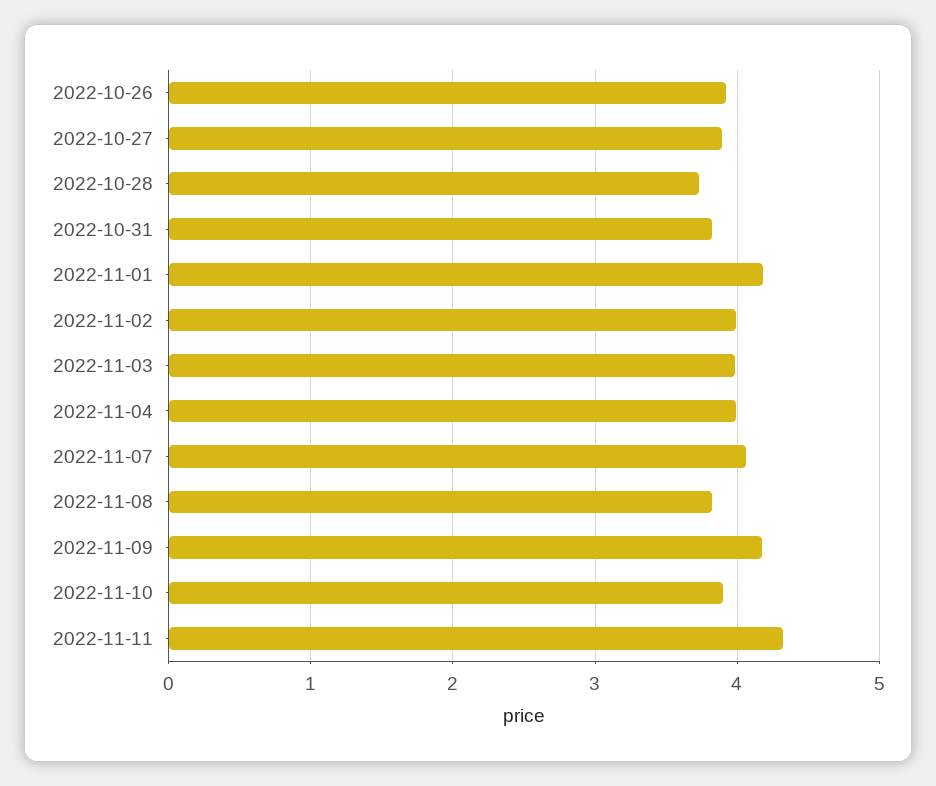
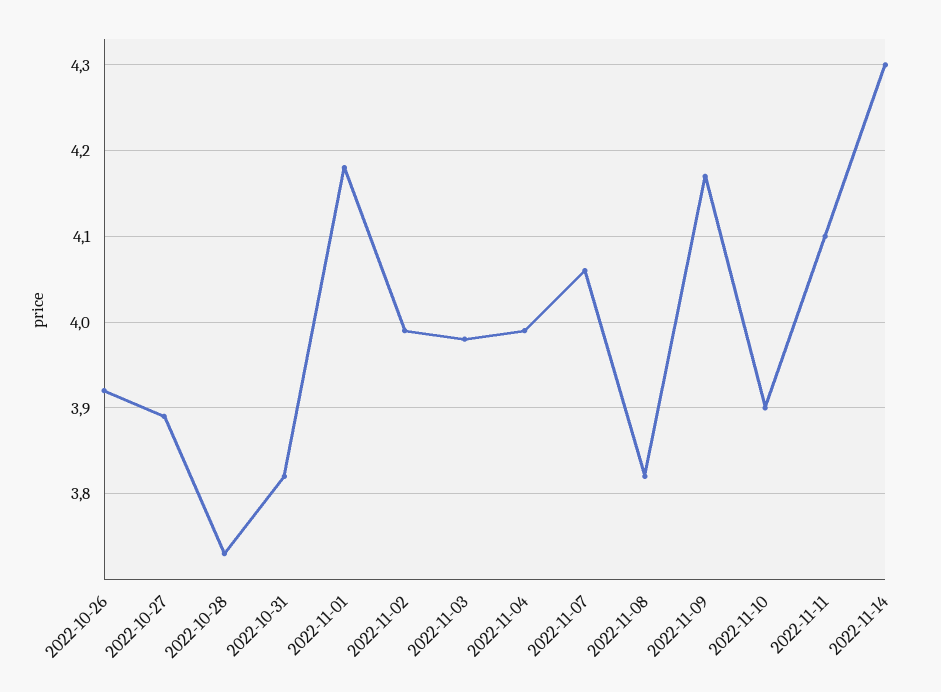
2022-11-11: 4.3 -> 4.1
2022-11-14: none -> 4.3

